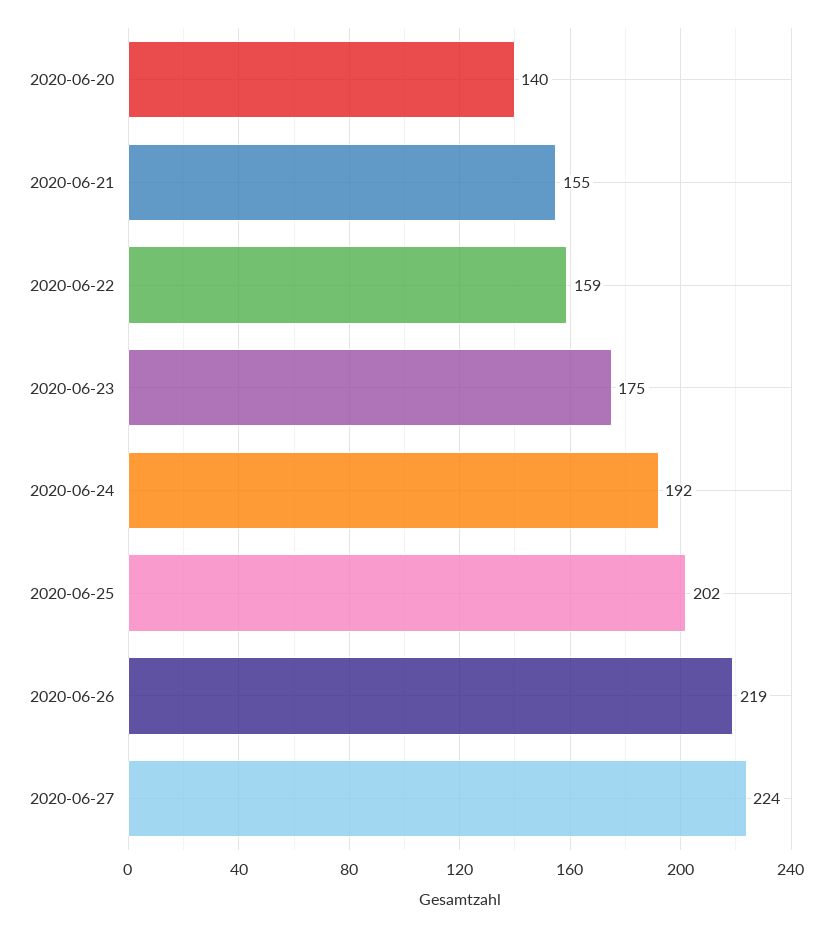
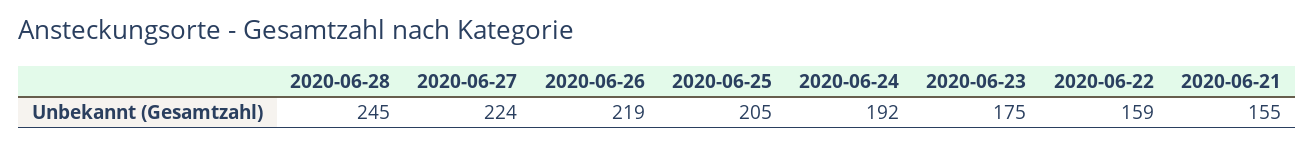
2020-06-20: 140 -> none
2020-06-25: 202 -> 205
2020-06-28: none -> 245

